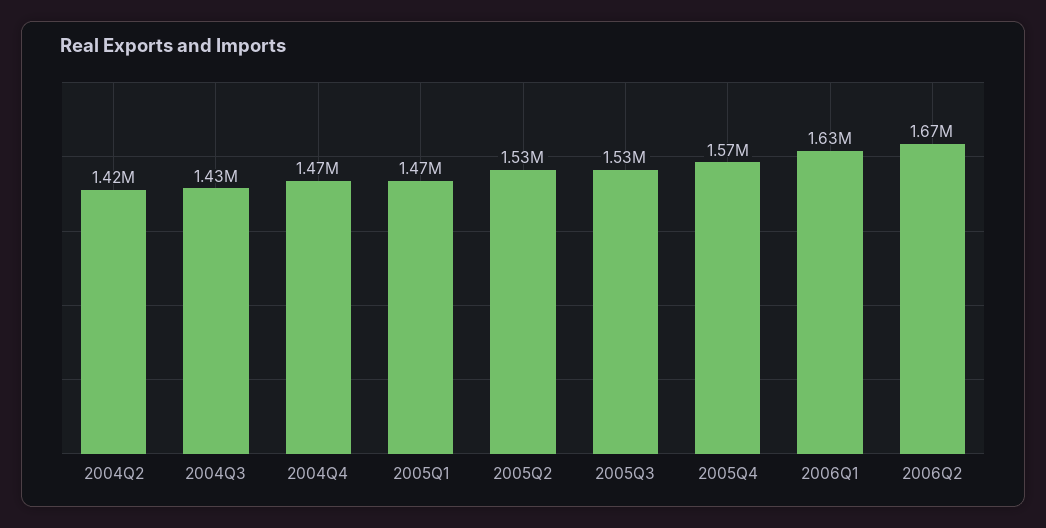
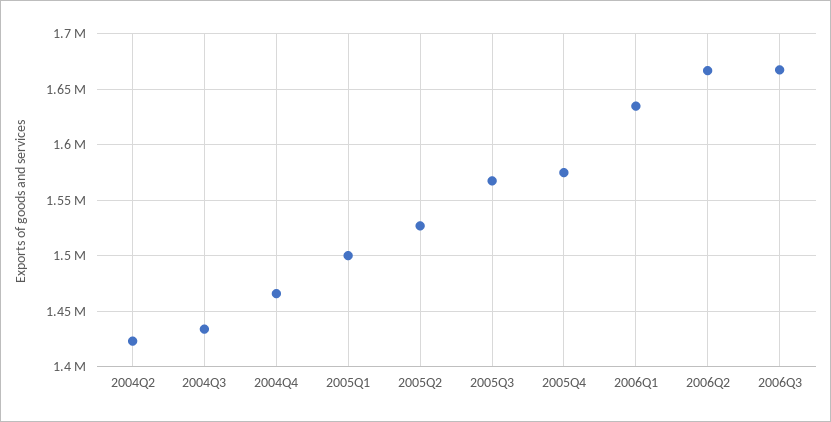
2005Q1: 1470000 -> 1500000
2005Q3: 1530000 -> 1570000
2006Q3: none -> 1670000

